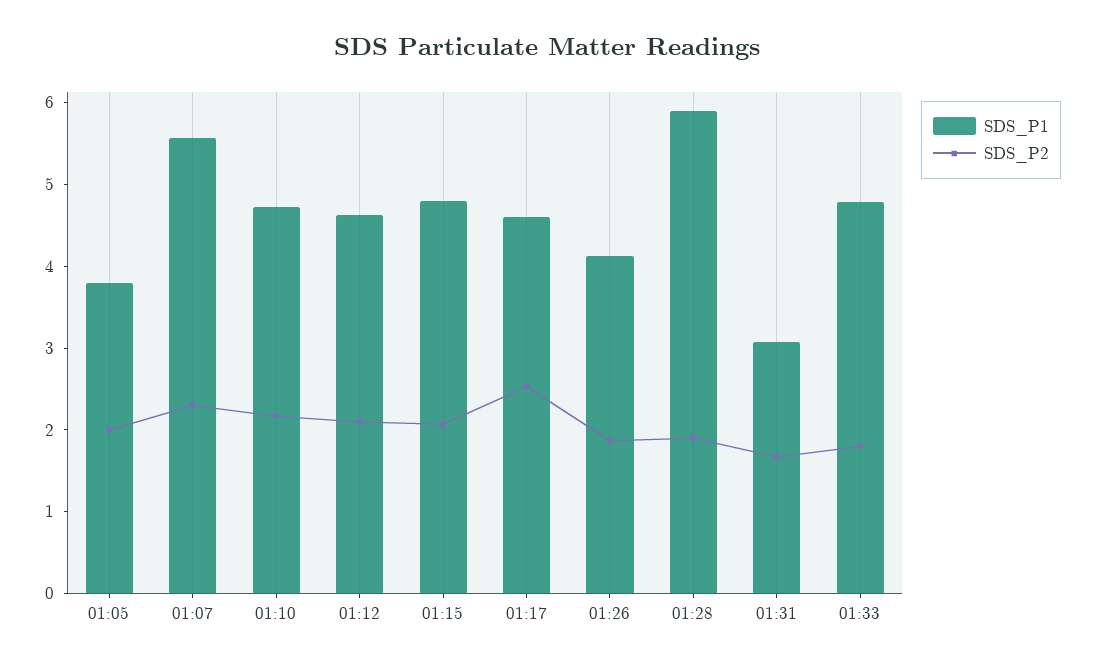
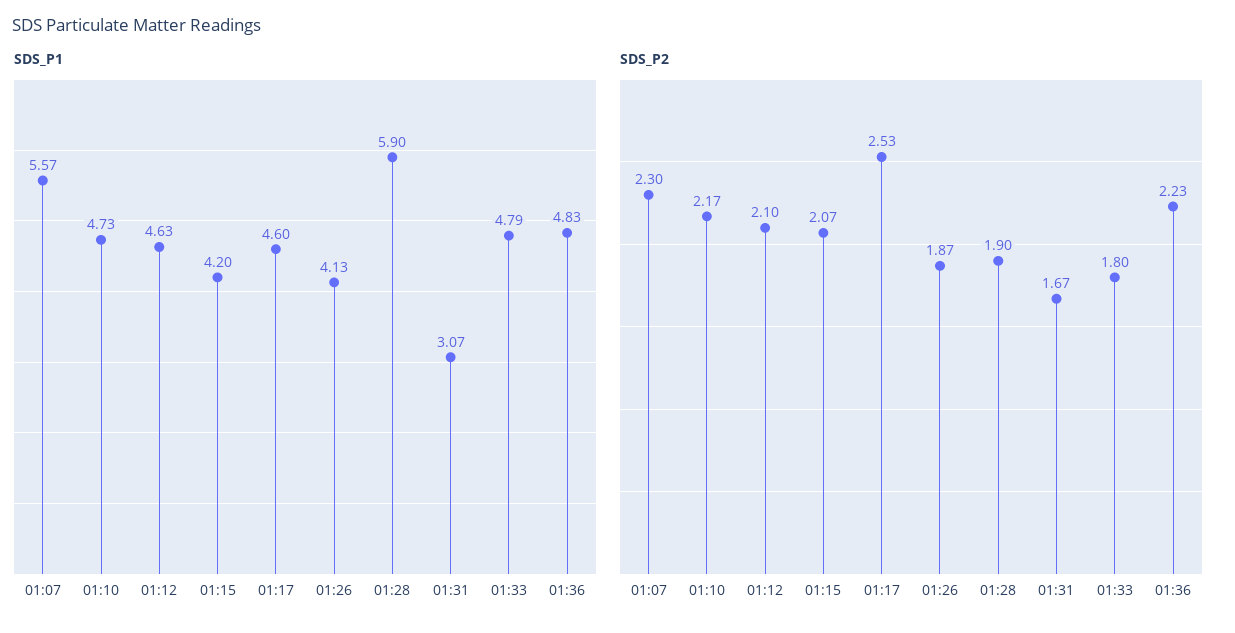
SDS_P1, 01:05: 3.8 -> none
SDS_P2, 01:05: 2 -> none
SDS_P1, 01:15: 4.8 -> 4.2
SDS_P1, 01:36: none -> 4.83
SDS_P2, 01:36: none -> 2.23

